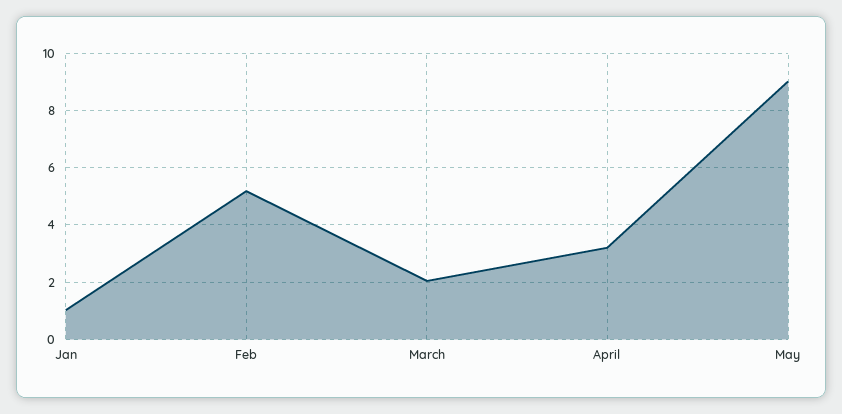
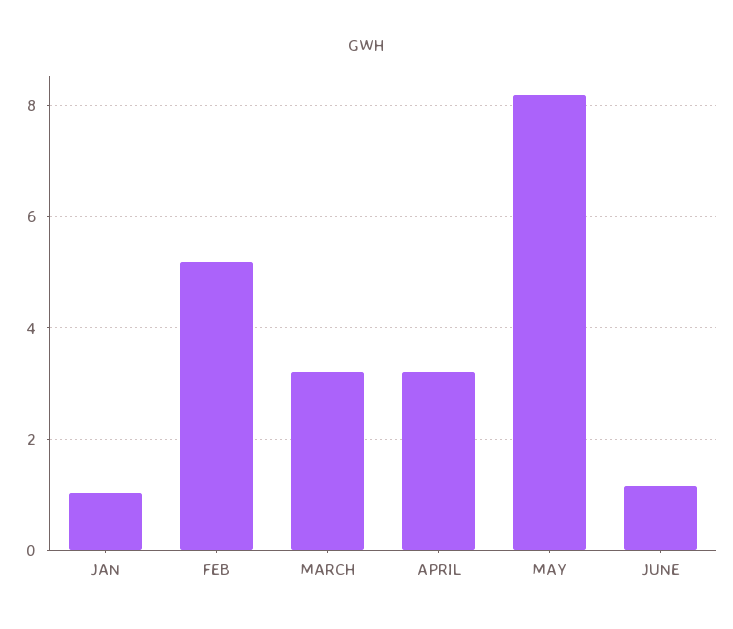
March: 2 -> 3.2
May: 9 -> 8.2
JUNE: none -> 1.2

